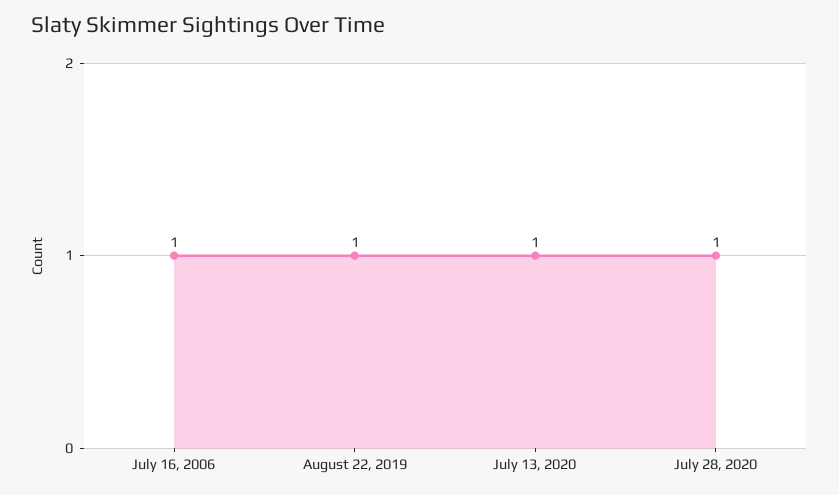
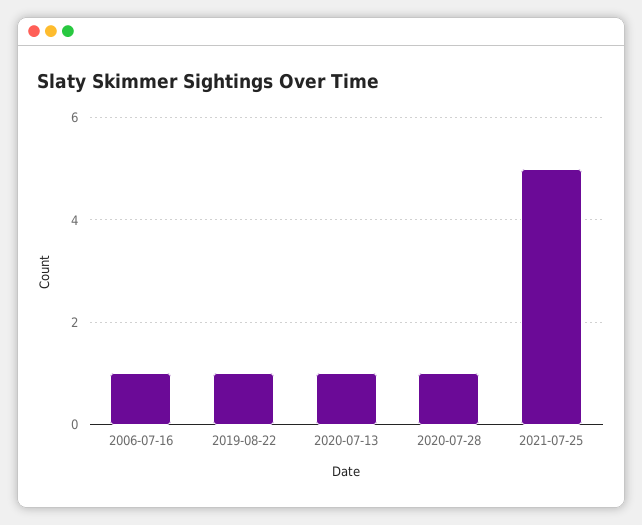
2021-07-25: none -> 5

